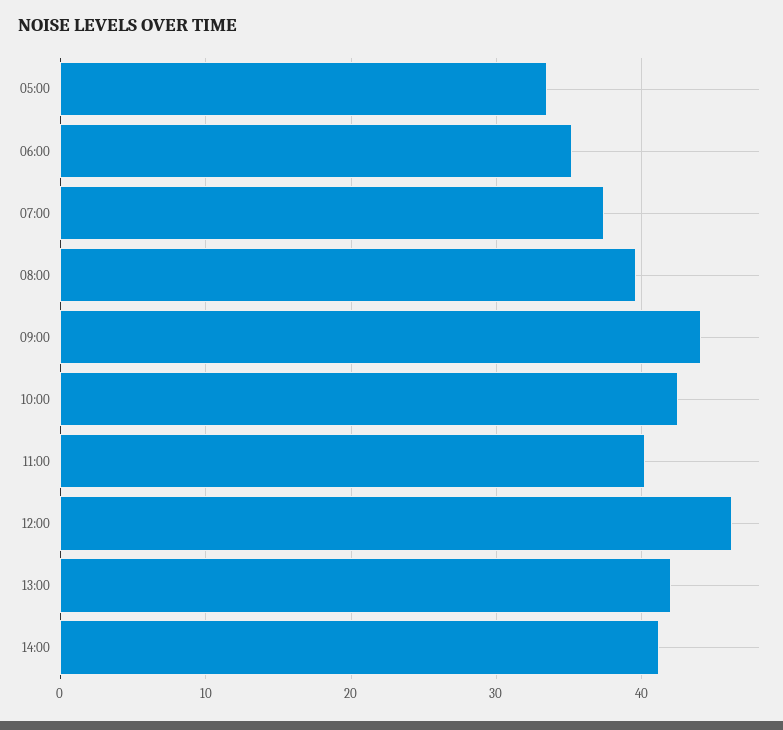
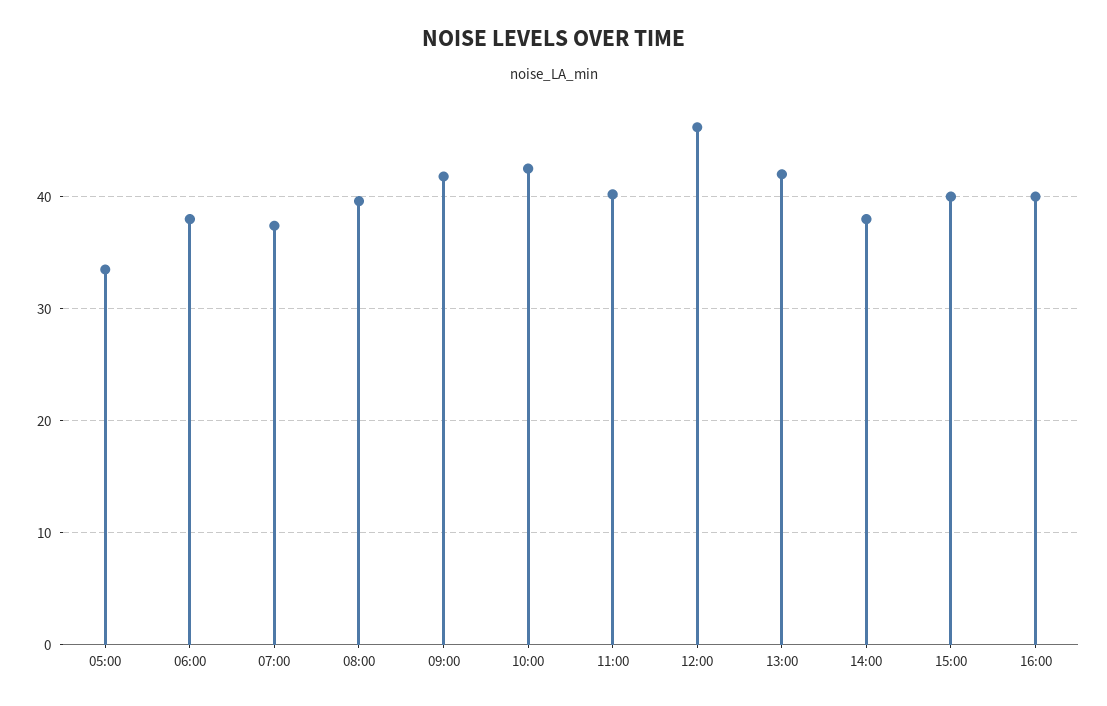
06:00: 35 -> 38
09:00: 44 -> 42
14:00: 41 -> 38
15:00: none -> 40
16:00: none -> 40

